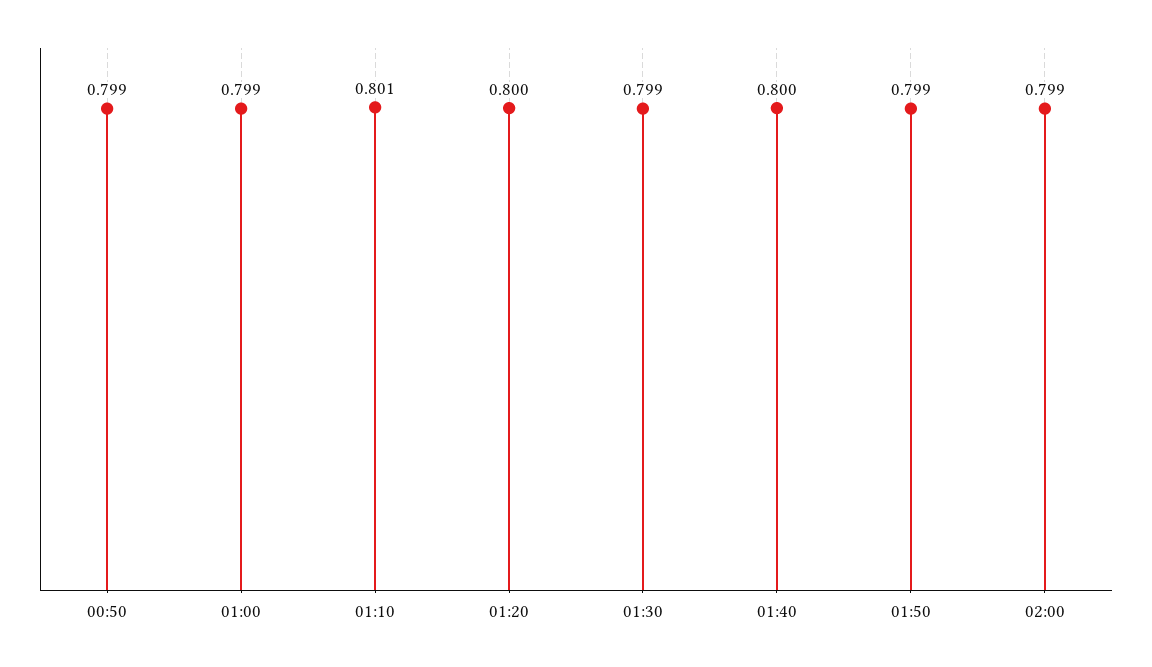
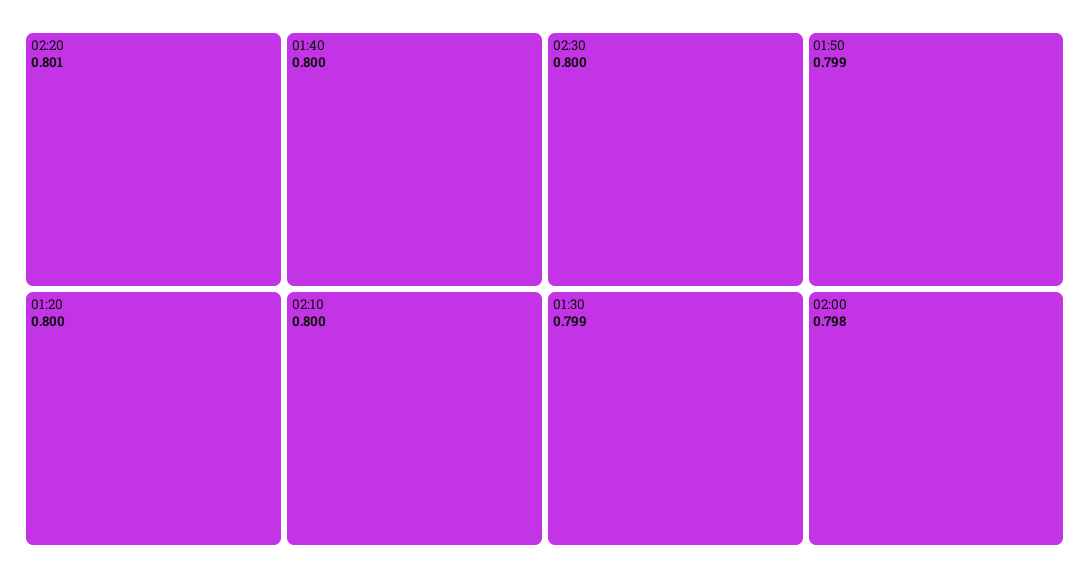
00:50: 0.799 -> none
01:00: 0.799 -> none
01:10: 0.801 -> none
02:00: 0.799 -> 0.798
02:20: none -> 0.801
02:10: none -> 0.8
02:30: none -> 0.8

